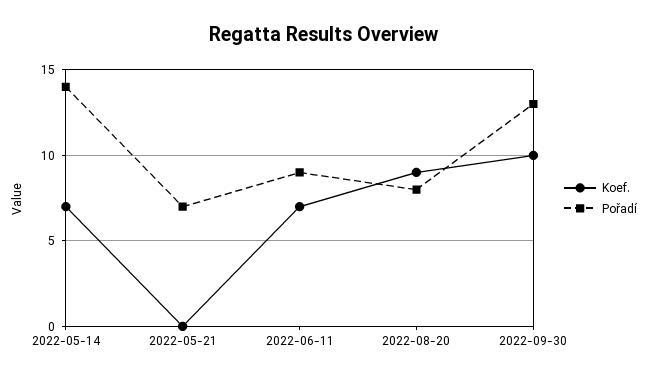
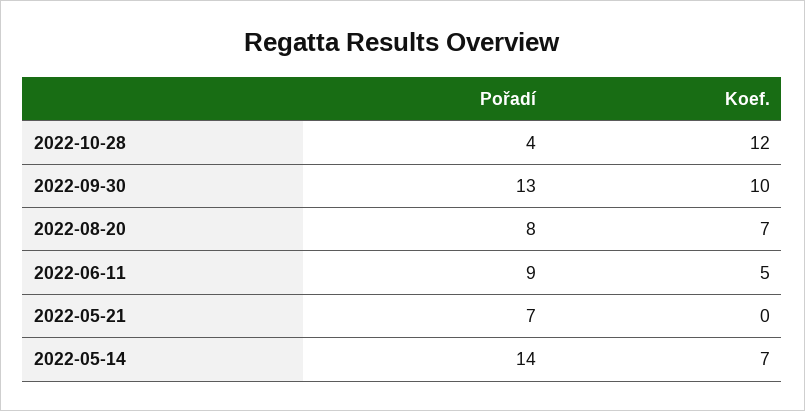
Koef., 2022-06-11: 7 -> 5
Koef., 2022-08-20: 9 -> 7
Pořadí, 2022-10-28: none -> 4
Koef., 2022-10-28: none -> 12

